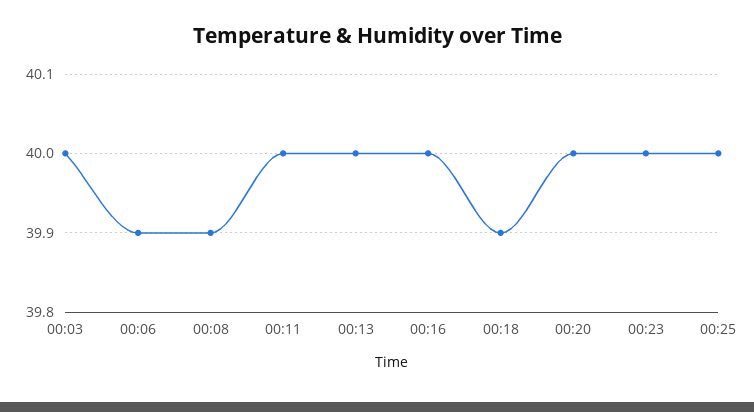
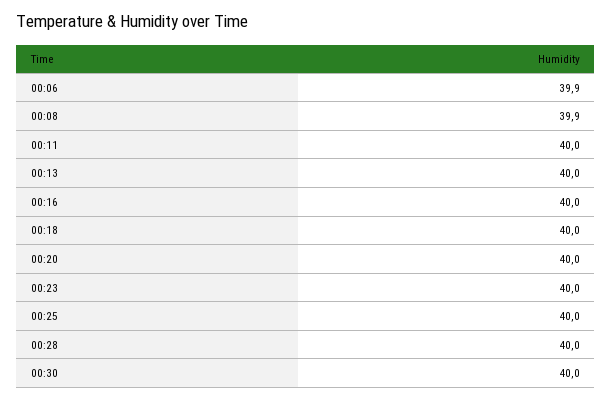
00:03: 40 -> none
00:18: 39.9 -> 40
00:28: none -> 40
00:30: none -> 40

